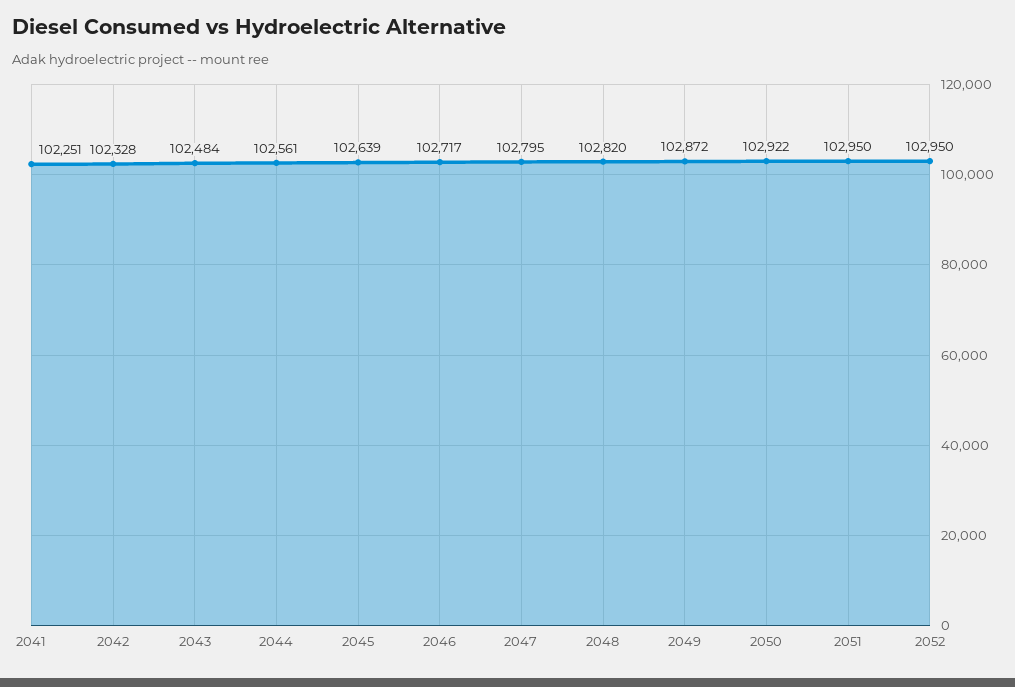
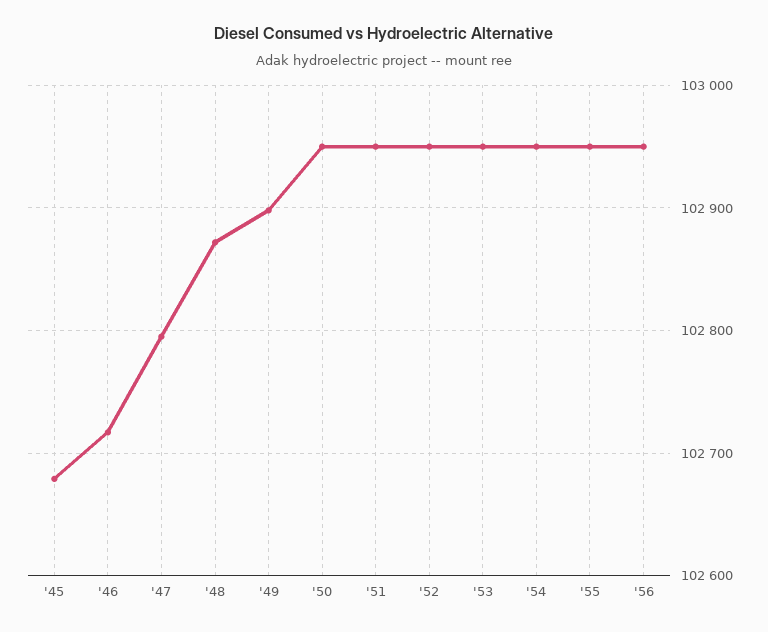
2041: 102251 -> none
2042: 102328 -> none
2043: 102484 -> none
2044: 102561 -> none
2045: 102639 -> 102680
2048: 102820 -> 102870
2049: 102872 -> 102900
2050: 102922 -> 102950
'53: none -> 102950
'54: none -> 102950
'55: none -> 102950
'56: none -> 102950

